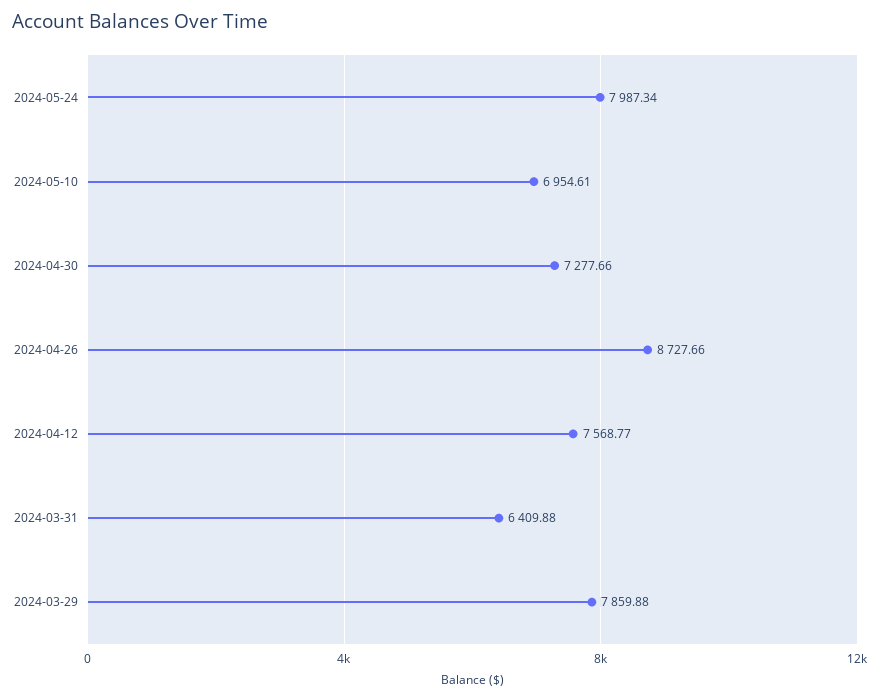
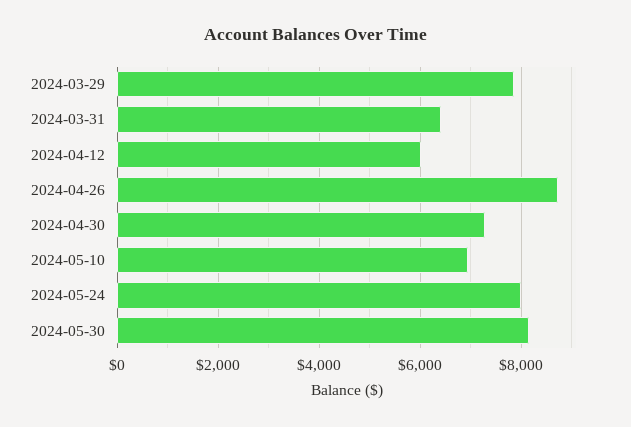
2024-04-12: 7568.77 -> 6000
2024-05-30: none -> 8200

